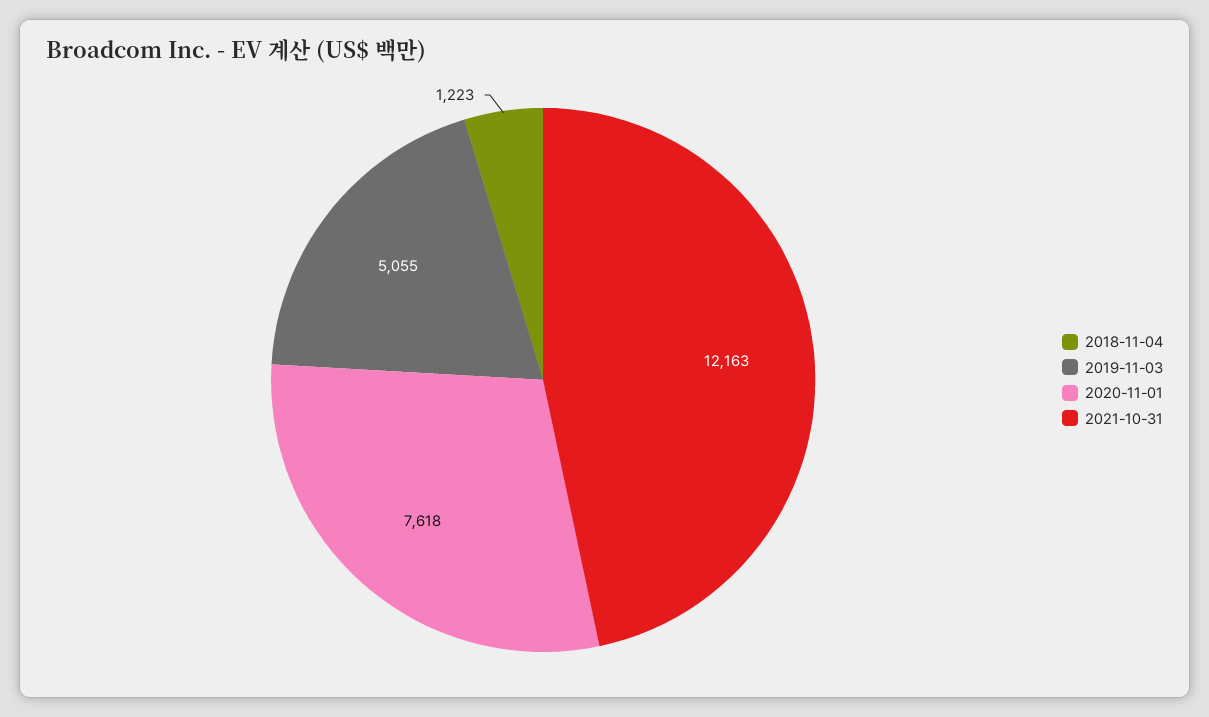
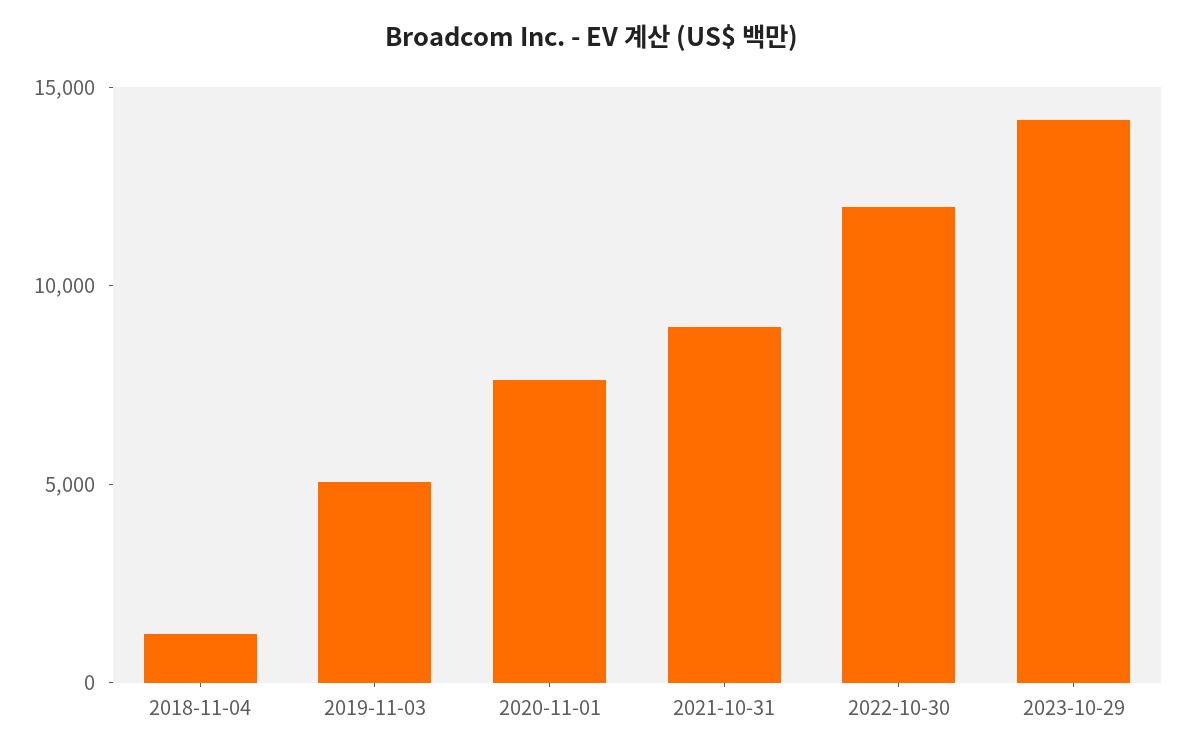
2021-10-31: 12163 -> 9000
2022-10-30: none -> 12000
2023-10-29: none -> 14000

